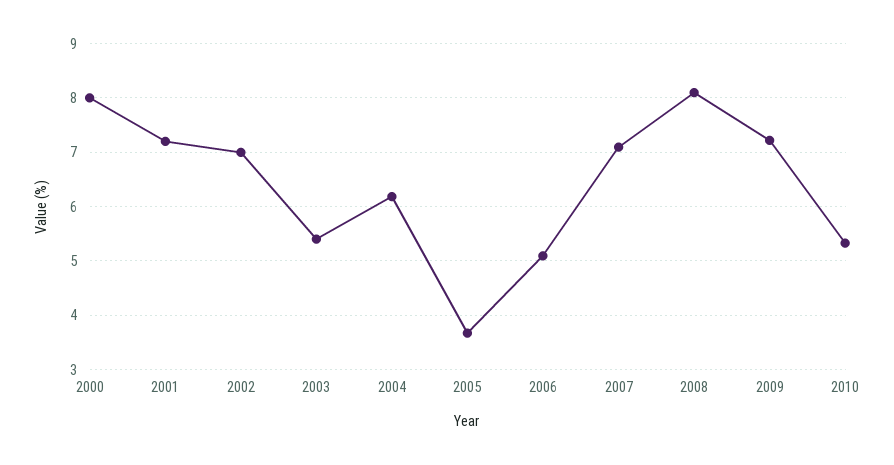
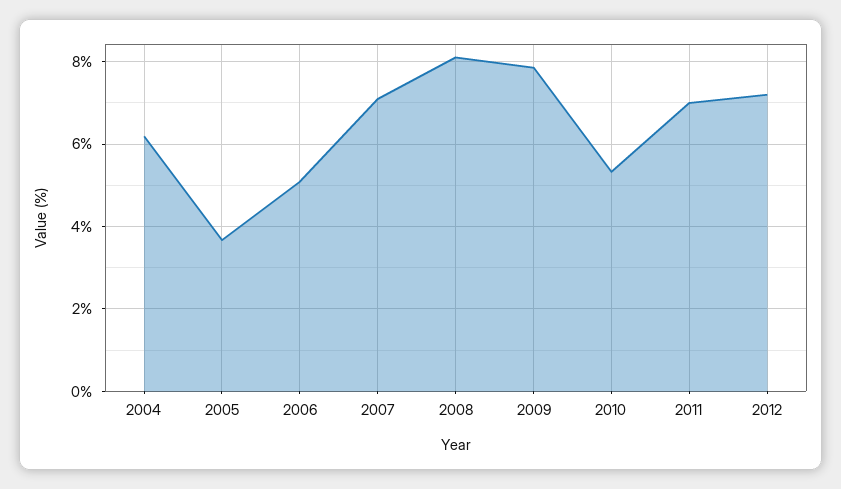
2000: 8 -> none
2001: 7.2 -> none
2002: 7 -> none
2003: 5.4 -> none
2009: 7.2 -> 7.8
2011: none -> 7
2012: none -> 7.2

